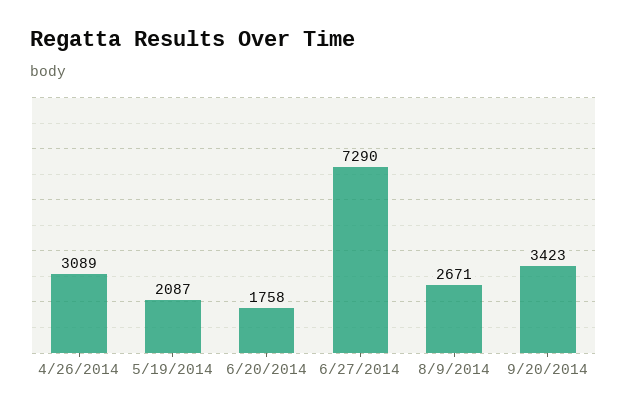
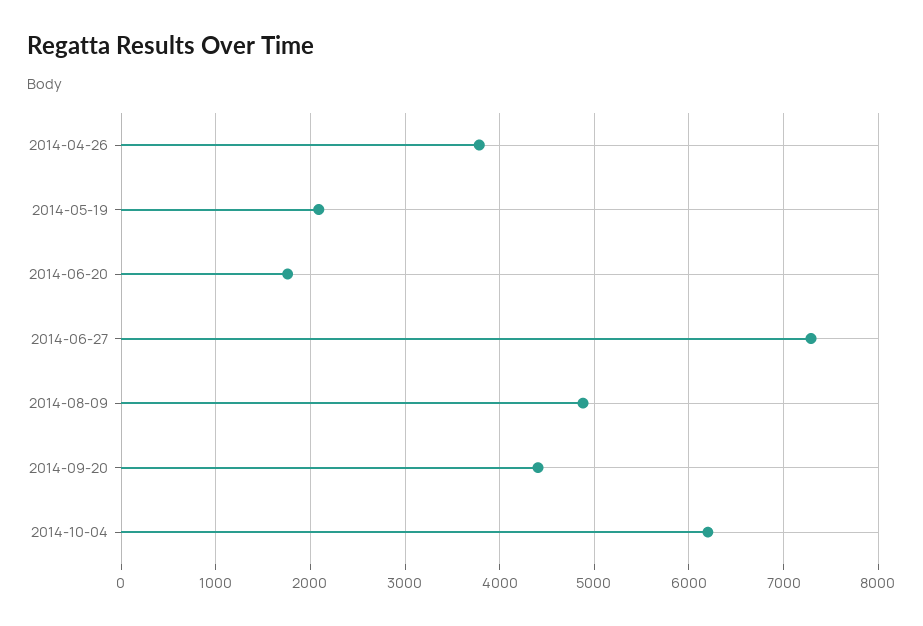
4/26/2014: 3089 -> 3800
8/9/2014: 2671 -> 4900
9/20/2014: 3423 -> 4400
2014-10-04: none -> 6200

